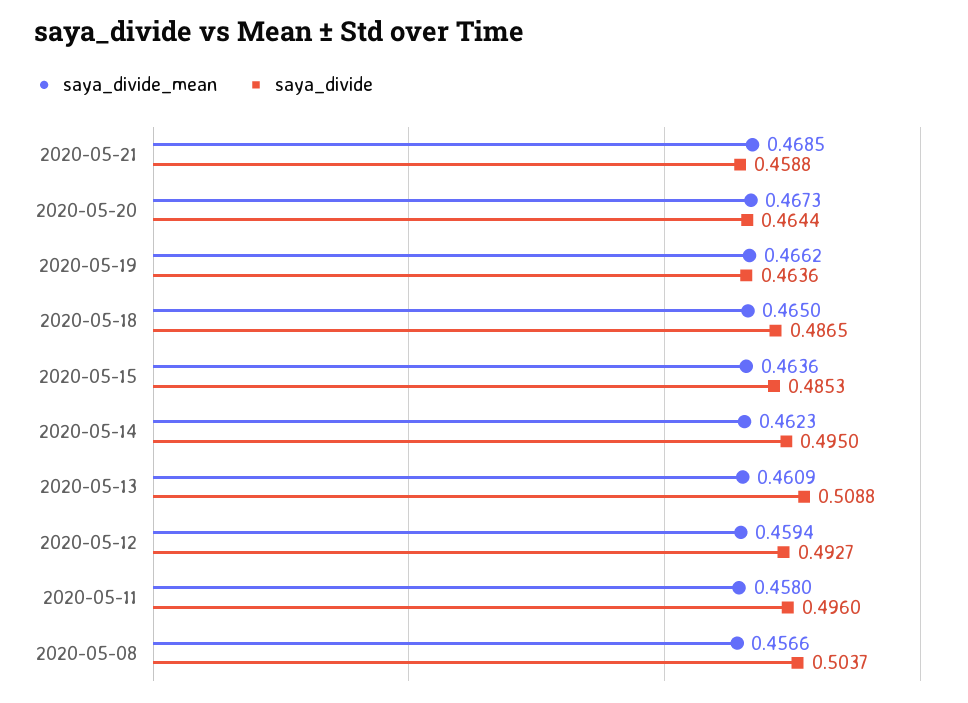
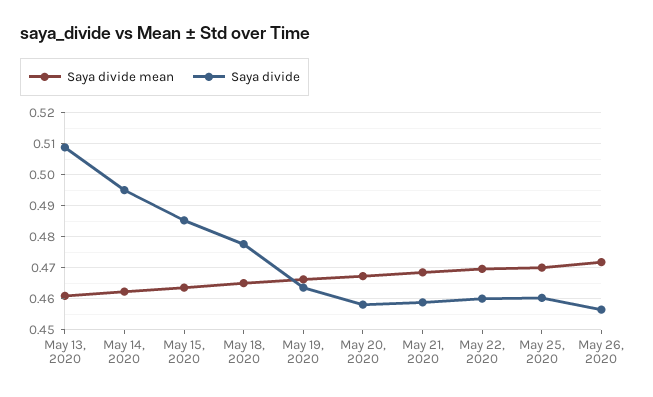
saya_divide, 2020-05-20: 0.4644 -> 0.458
saya_divide, 2020-05-18: 0.4865 -> 0.478
saya_divide_mean, 2020-05-12: 0.4594 -> none
saya_divide, 2020-05-12: 0.4927 -> none
saya_divide_mean, 2020-05-11: 0.458 -> none
saya_divide, 2020-05-11: 0.496 -> none
saya_divide_mean, 2020-05-08: 0.4566 -> none
saya_divide, 2020-05-08: 0.5037 -> none
saya_divide_mean, May 22, 2020: none -> 0.47
saya_divide, May 22, 2020: none -> 0.46
saya_divide_mean, May 25, 2020: none -> 0.47
saya_divide, May 25, 2020: none -> 0.46
saya_divide_mean, May 26, 2020: none -> 0.472
saya_divide, May 26, 2020: none -> 0.456

